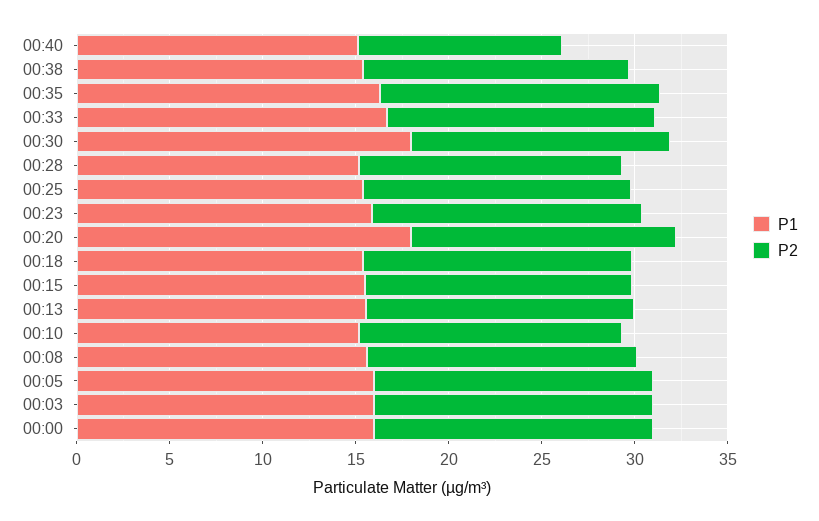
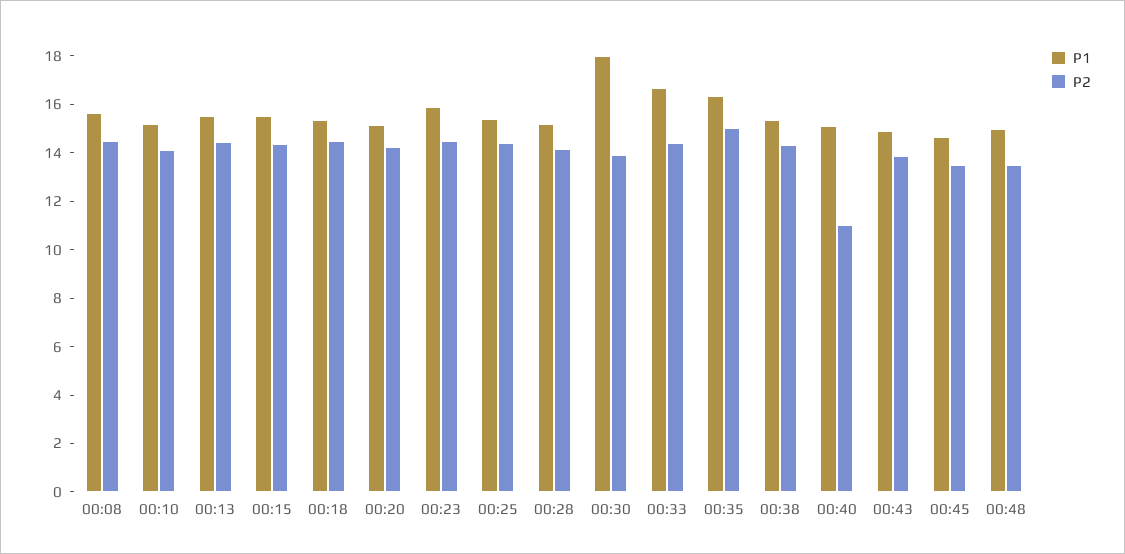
P1, 00:20: 18 -> 15
P1, 00:05: 16 -> none
P2, 00:05: 15 -> none
P1, 00:03: 16 -> none
P2, 00:03: 15 -> none
P1, 00:00: 16 -> none
P2, 00:00: 15 -> none
P1, 00:43: none -> 15
P2, 00:43: none -> 14
P1, 00:45: none -> 14.5
P2, 00:45: none -> 13.5
P1, 00:48: none -> 15
P2, 00:48: none -> 13.5

